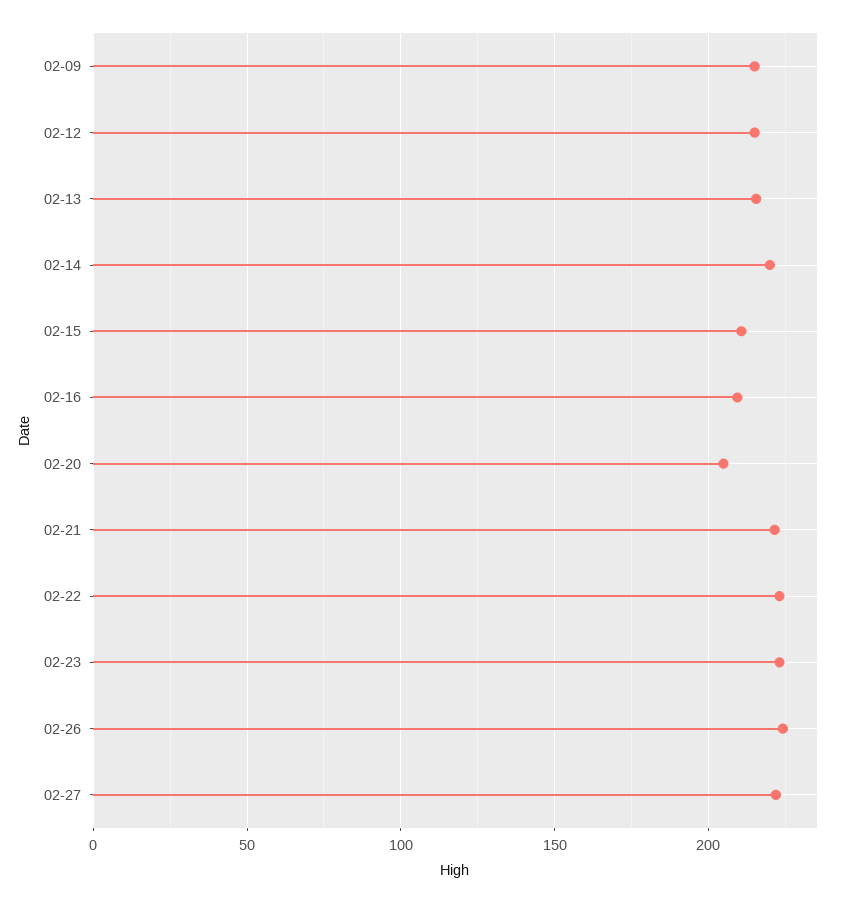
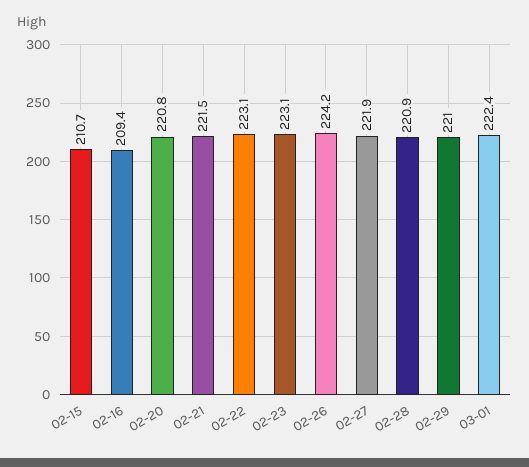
02-09: 215 -> none
02-12: 215 -> none
02-13: 215 -> none
02-14: 220 -> none
02-20: 205 -> 220.8
02-28: none -> 220.9
02-29: none -> 221
03-01: none -> 222.4

